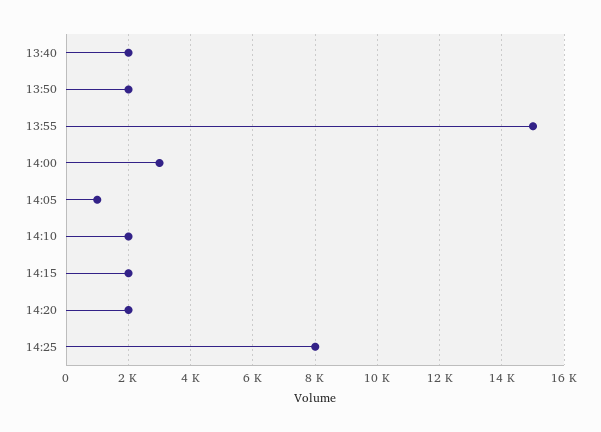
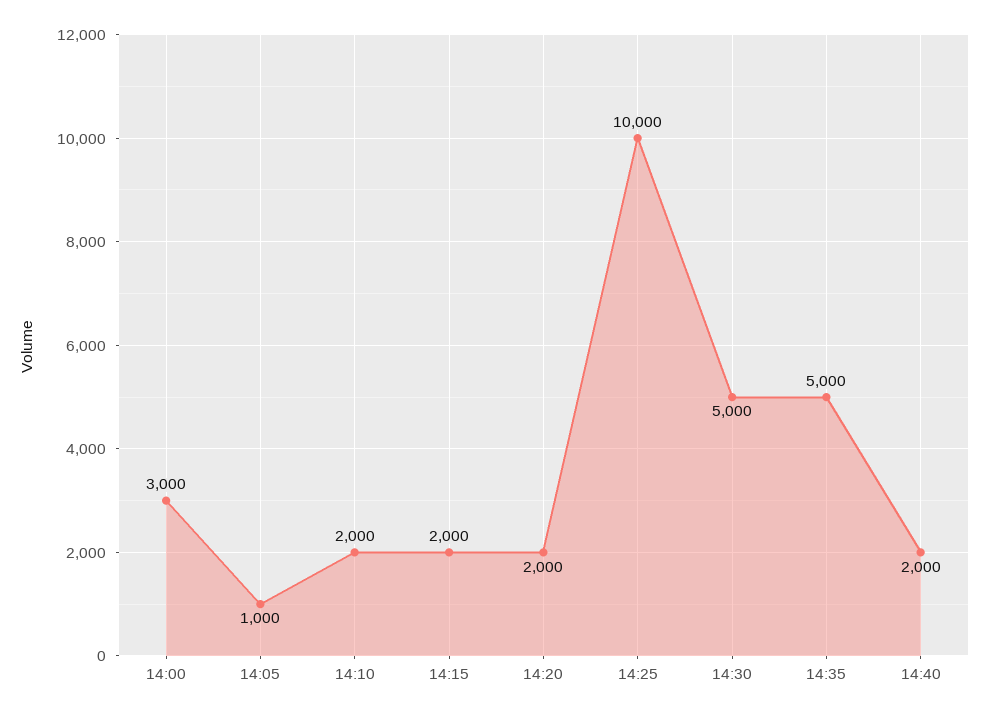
13:40: 2000 -> none
13:50: 2000 -> none
13:55: 15000 -> none
14:25: 8000 -> 10000
14:30: none -> 5000
14:35: none -> 5000
14:40: none -> 2000

